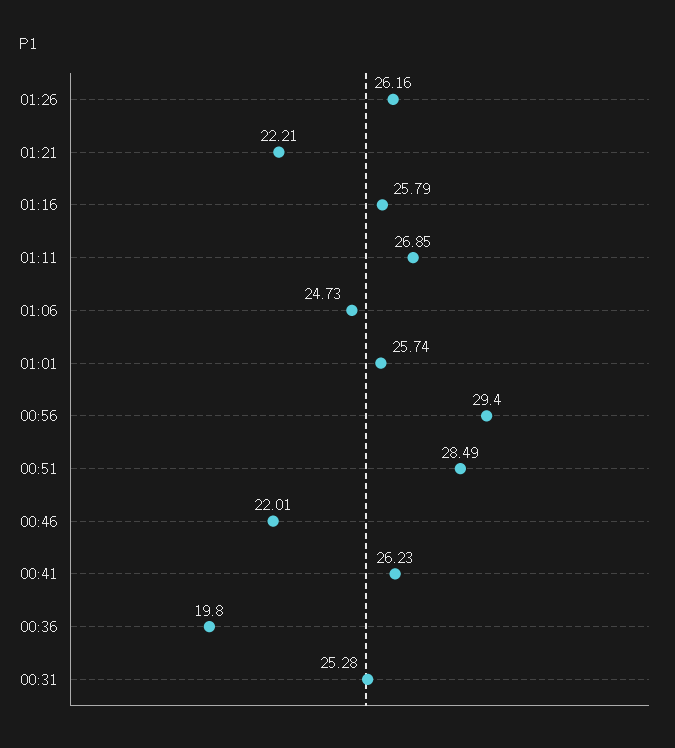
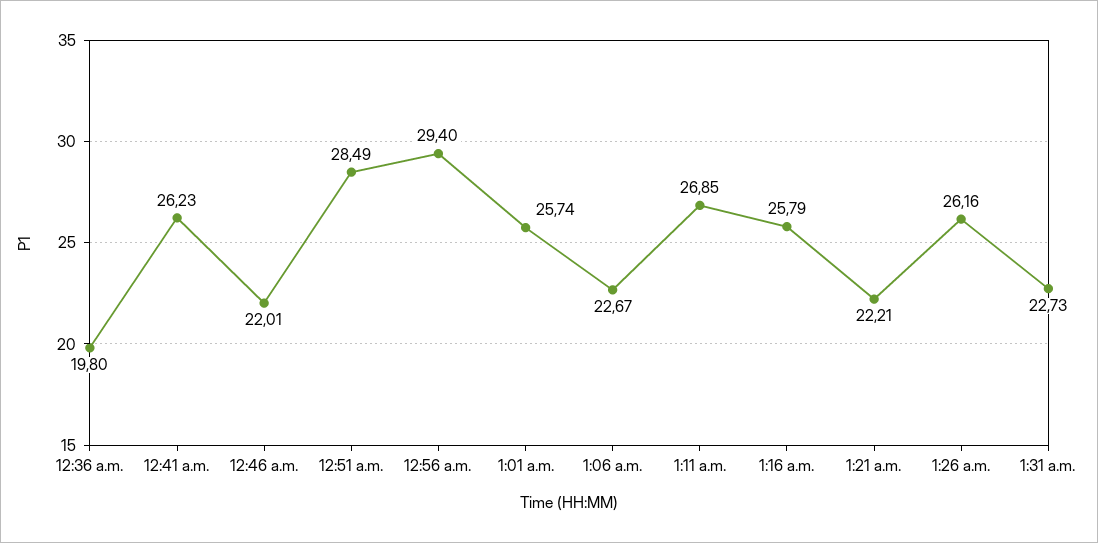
01:06: 24.73 -> 22.67
00:31: 25.28 -> none
1:31 a.m.: none -> 22.73

